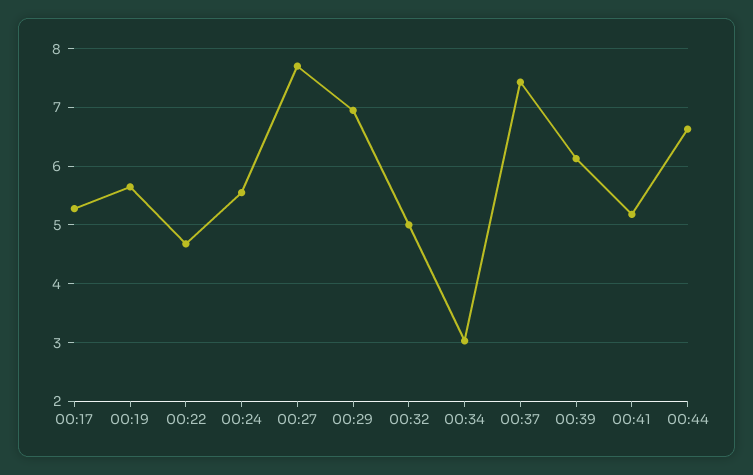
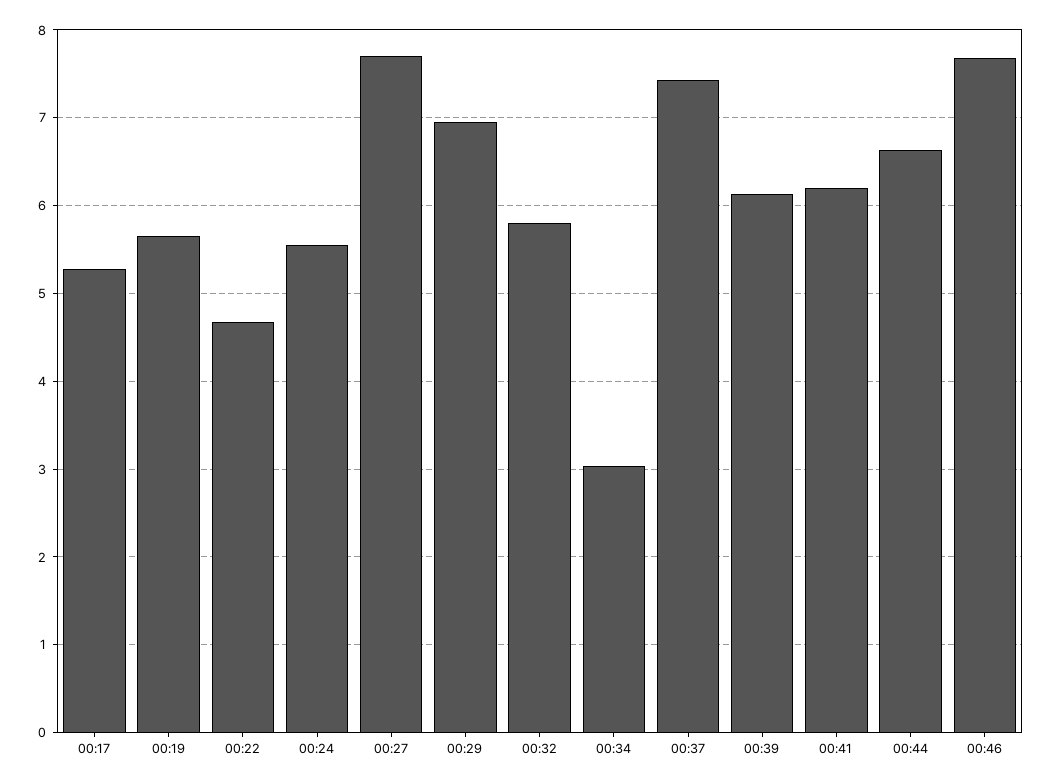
00:32: 5 -> 5.8
00:41: 5.2 -> 6.2
00:46: none -> 7.7

